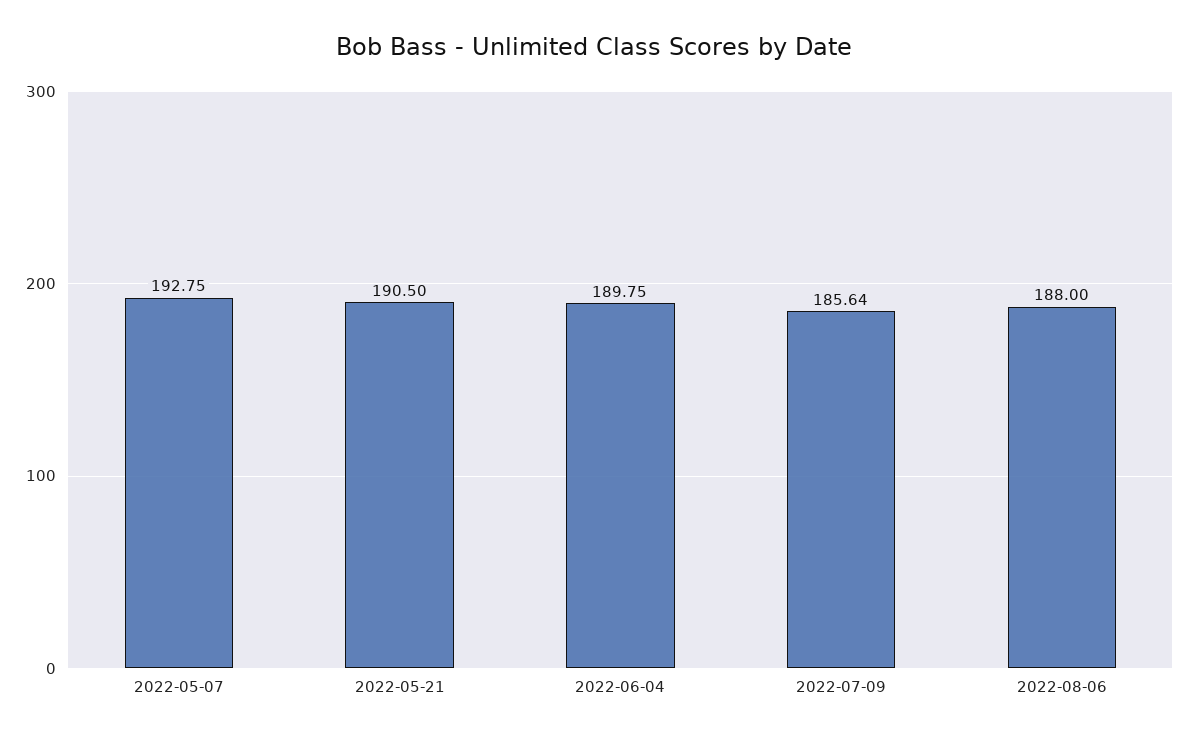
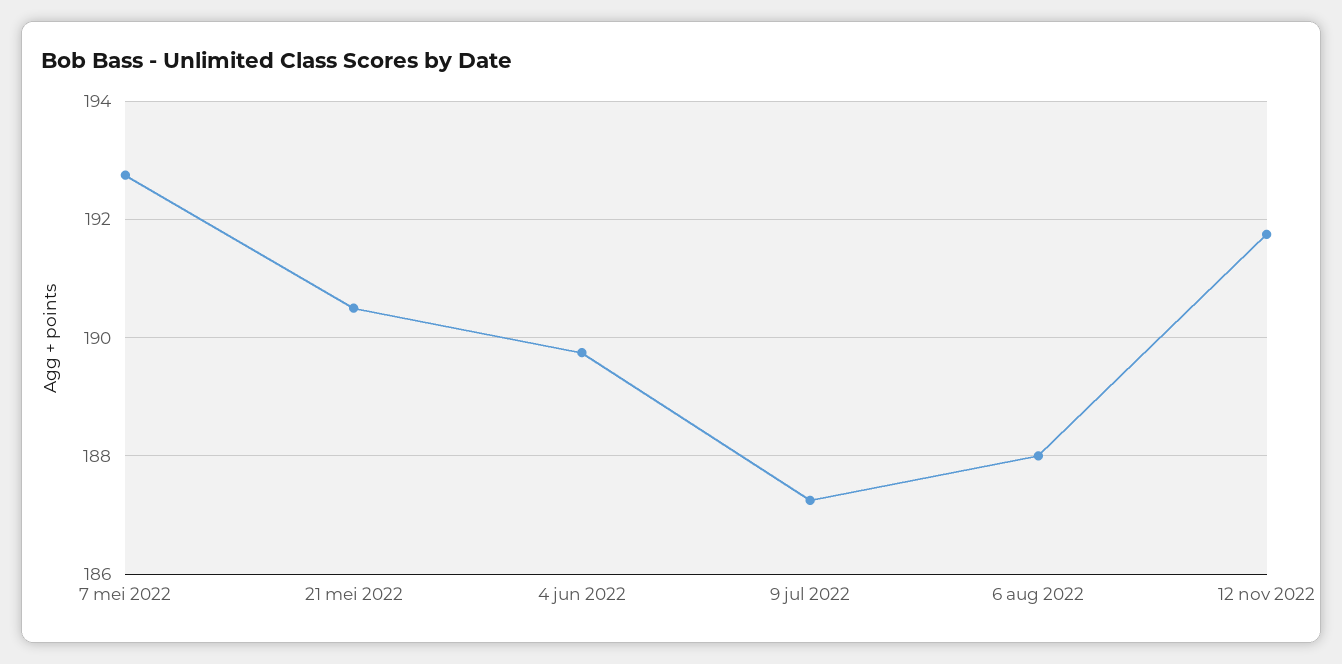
2022-07-09: 185.64 -> 187.2
12 nov 2022: none -> 191.8

